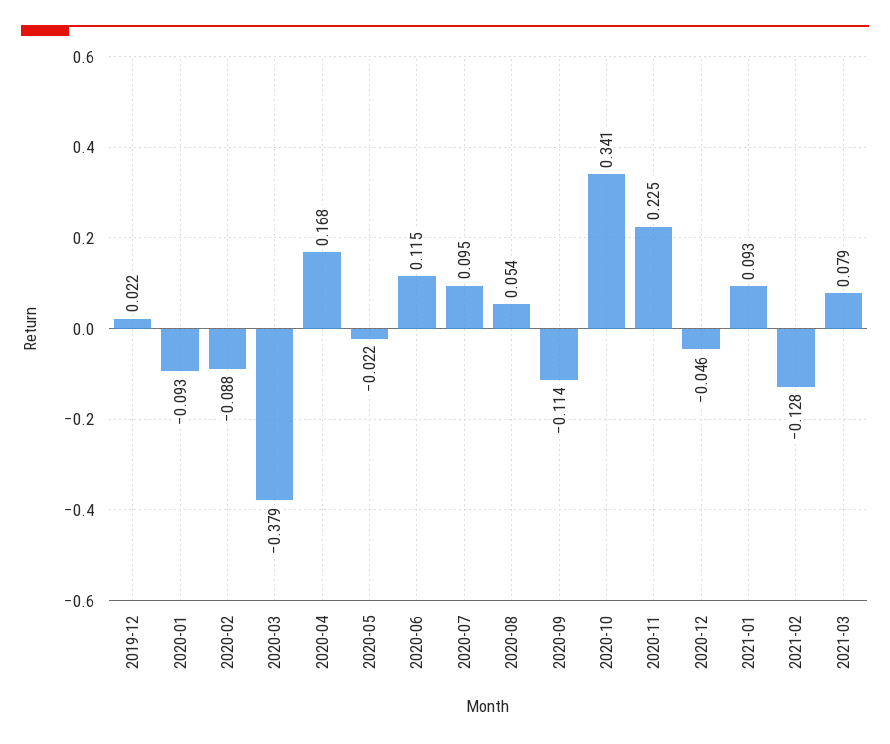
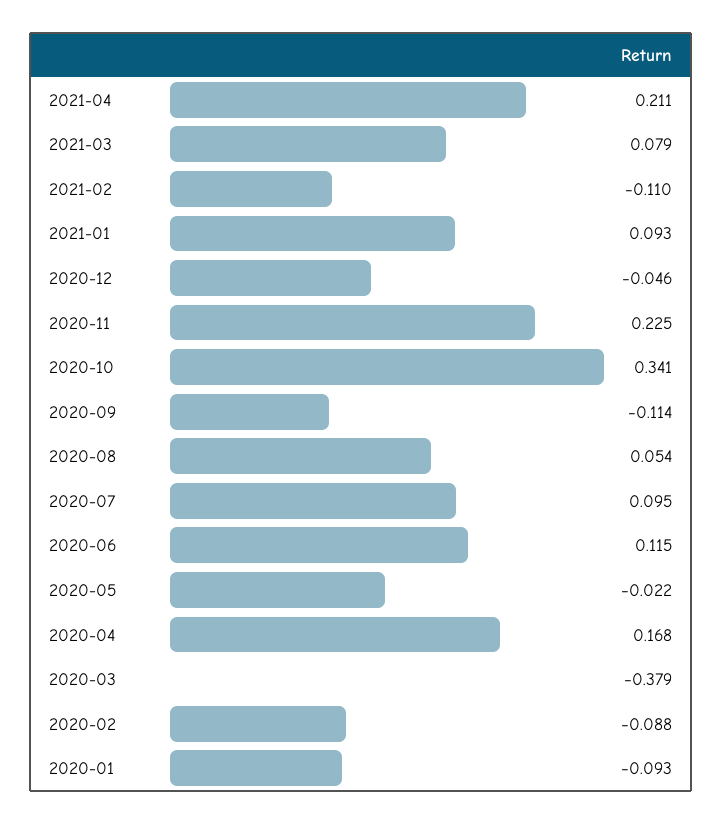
2019-12: 0.022 -> none
2021-02: -0.128 -> -0.11
2021-04: none -> 0.211

